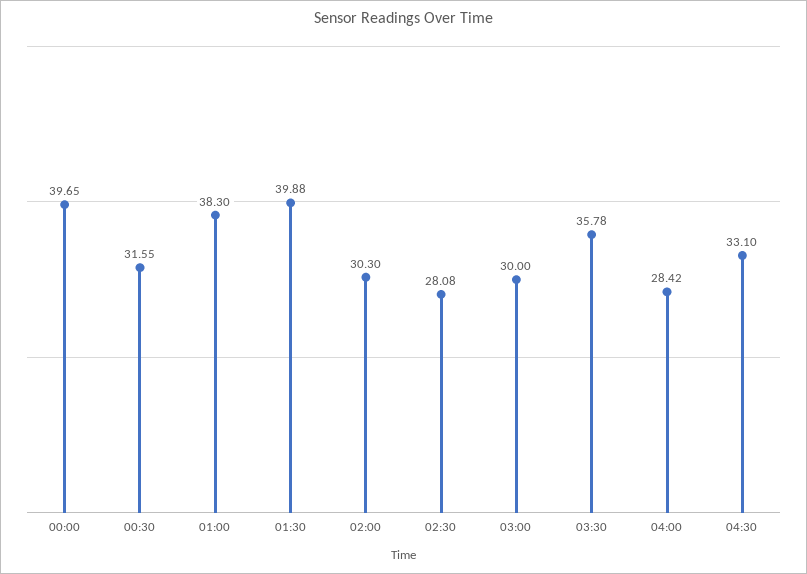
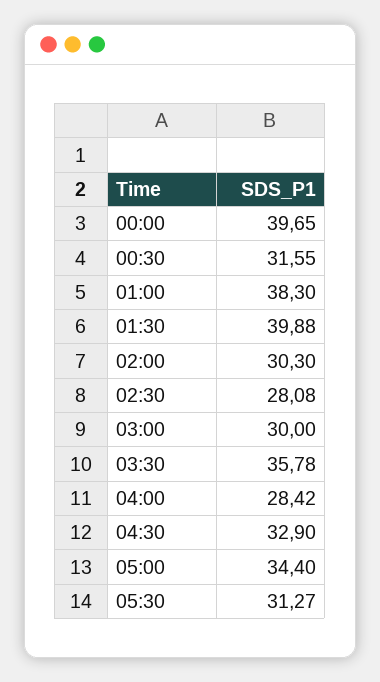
04:30: 33.1 -> 32.9
05:00: none -> 34.4
05:30: none -> 31.27

